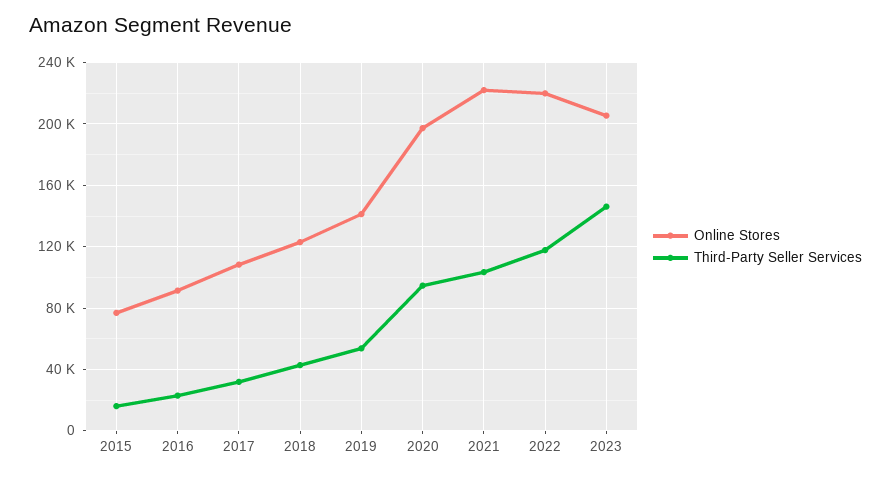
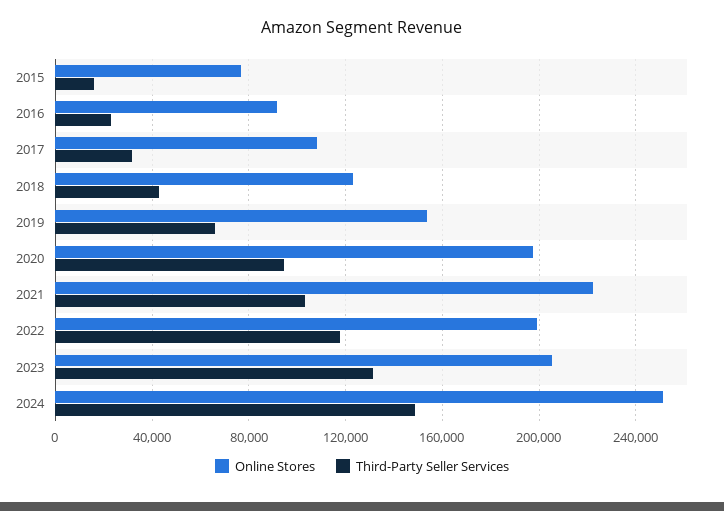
Online Stores, 2019: 140000 -> 155000
Third-Party Seller Services, 2019: 55000 -> 65000
Online Stores, 2022: 220000 -> 200000
Third-Party Seller Services, 2023: 145000 -> 130000
Online Stores, 2024: none -> 250000
Third-Party Seller Services, 2024: none -> 150000

